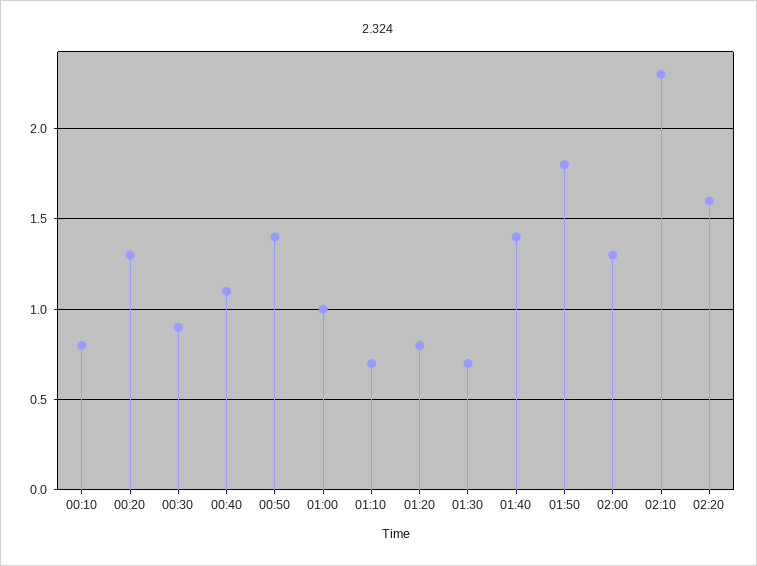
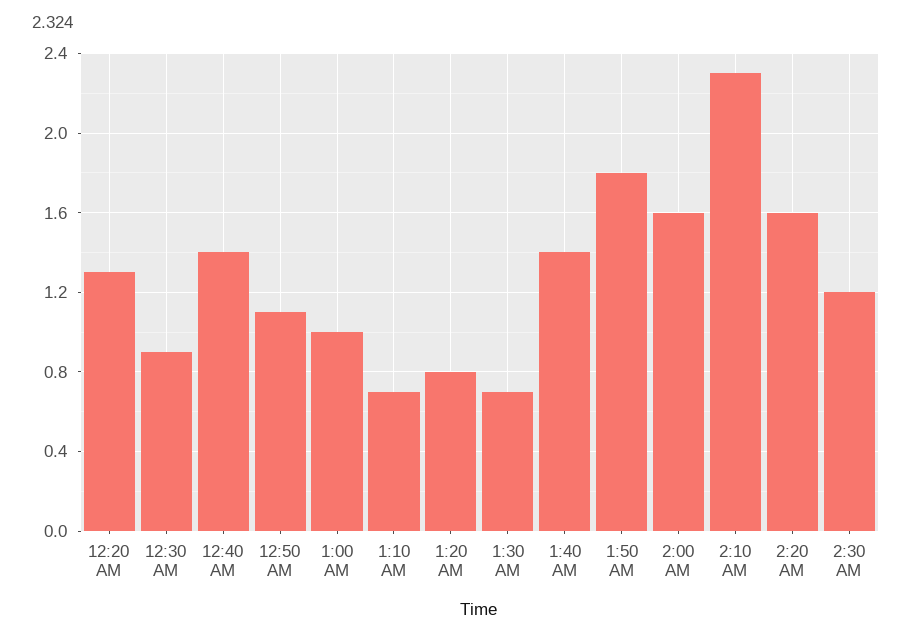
00:10: 0.8 -> none
00:40: 1.1 -> 1.4
00:50: 1.4 -> 1.1
02:00: 1.3 -> 1.6
2:30 AM: none -> 1.2

